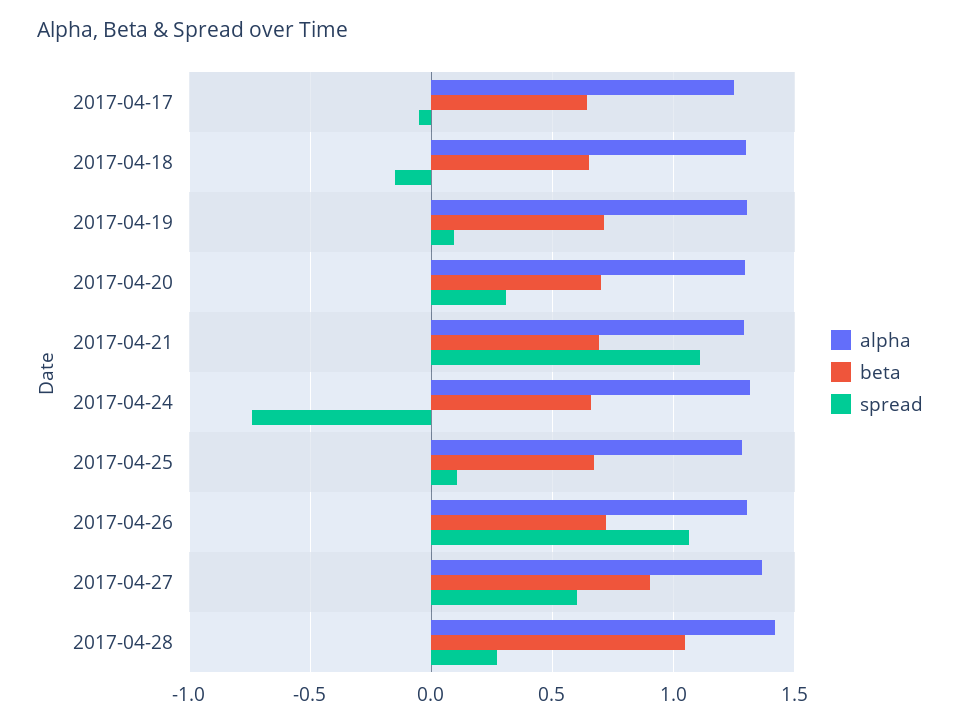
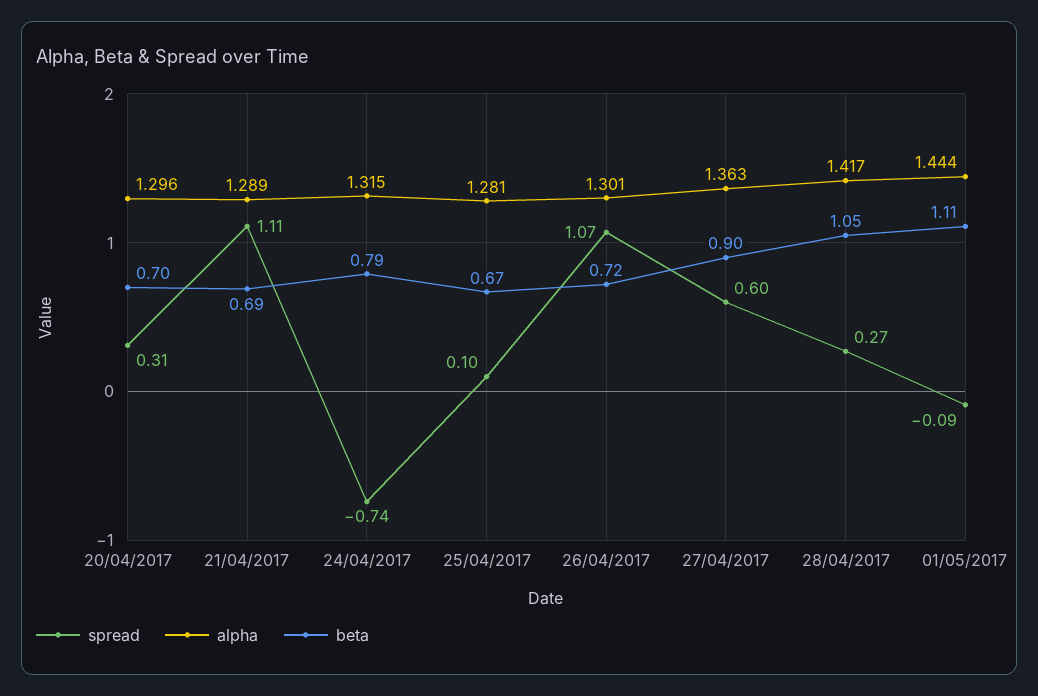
alpha, 2017-04-17: 1.25 -> none
beta, 2017-04-17: 0.65 -> none
spread, 2017-04-17: -0.05 -> none
alpha, 2017-04-18: 1.3 -> none
beta, 2017-04-18: 0.65 -> none
spread, 2017-04-18: -0.15 -> none
alpha, 2017-04-19: 1.3 -> none
beta, 2017-04-19: 0.7 -> none
spread, 2017-04-19: 0.1 -> none
beta, 2017-04-24: 0.65 -> 0.79
spread, 01/05/2017: none -> -0.09
alpha, 01/05/2017: none -> 1.444
beta, 01/05/2017: none -> 1.11

